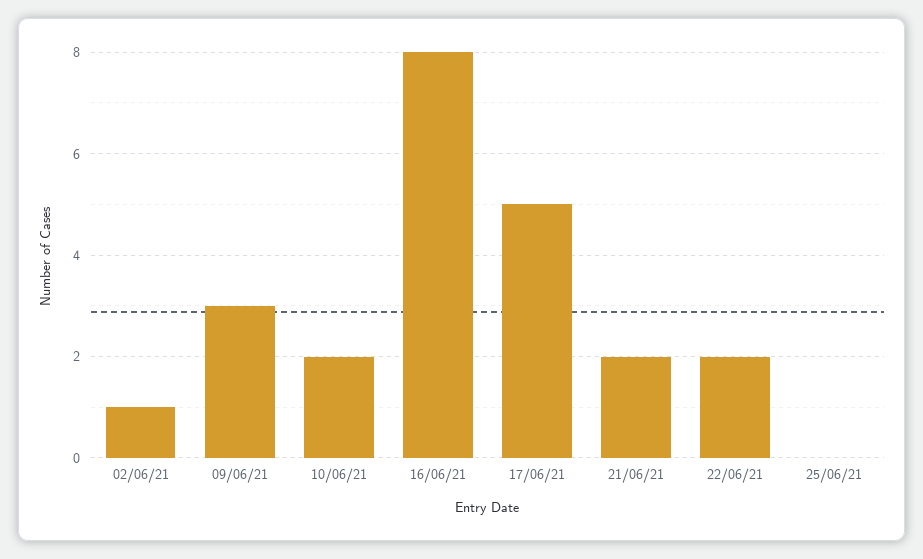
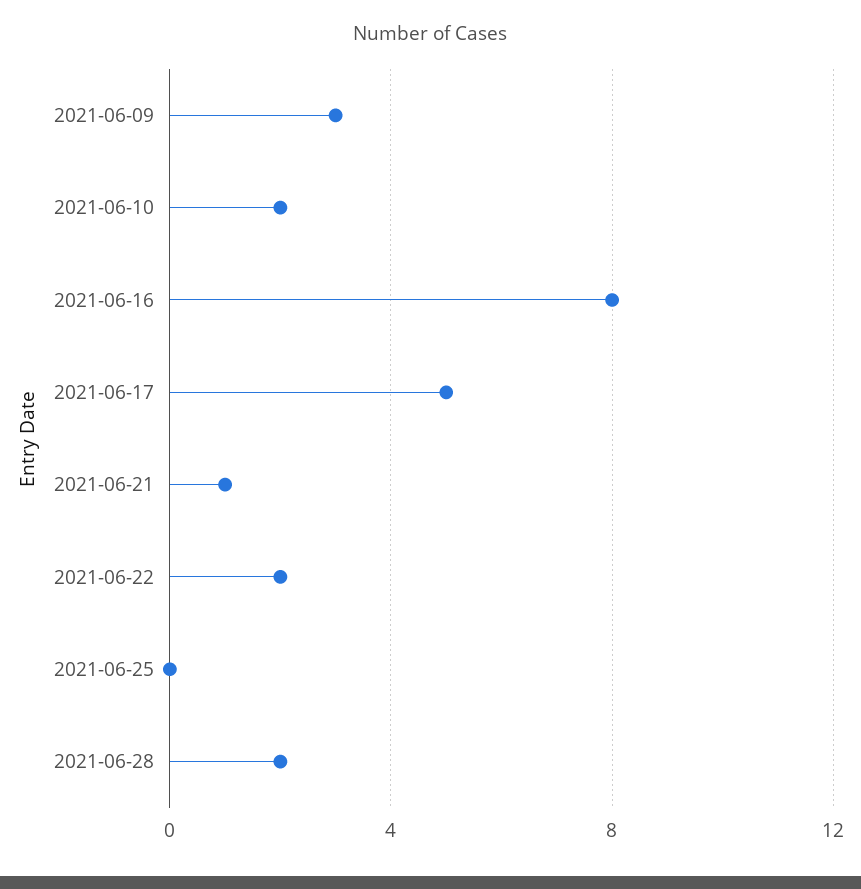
02/06/21: 1 -> none
21/06/21: 2 -> 1
2021-06-28: none -> 2

